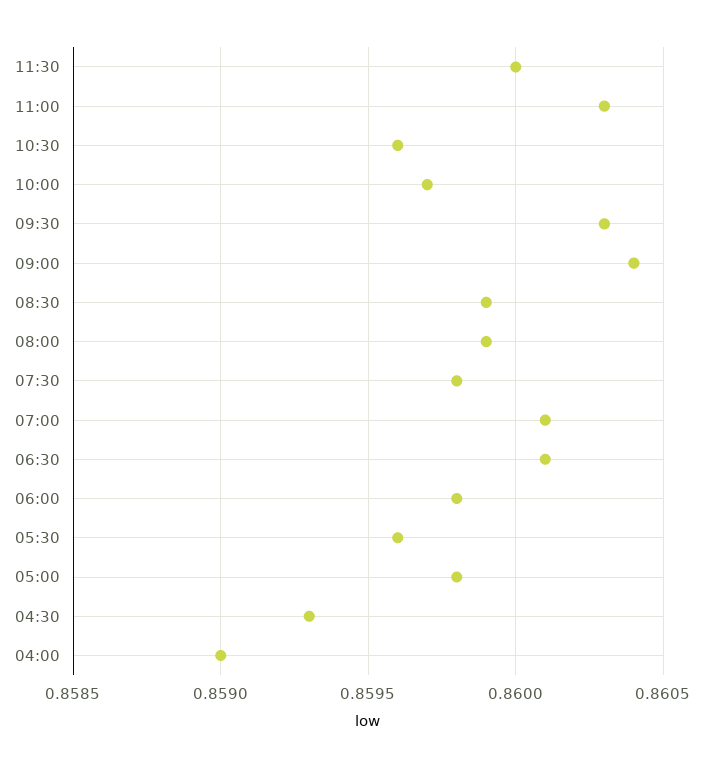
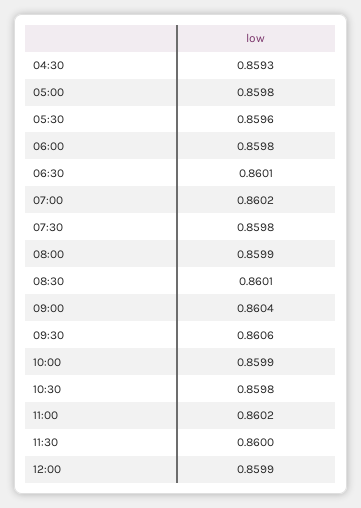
11:00: 0.8603 -> 0.8602
10:30: 0.8596 -> 0.8598
10:00: 0.8597 -> 0.8599
09:30: 0.8603 -> 0.8606
08:30: 0.8599 -> 0.8601
07:00: 0.8601 -> 0.8602
04:00: 0.859 -> none
12:00: none -> 0.8599

